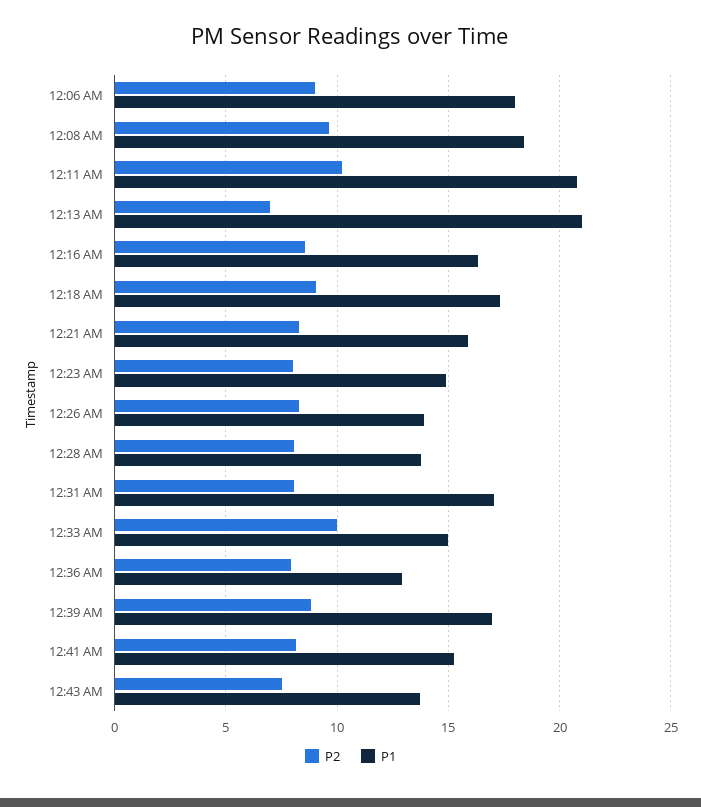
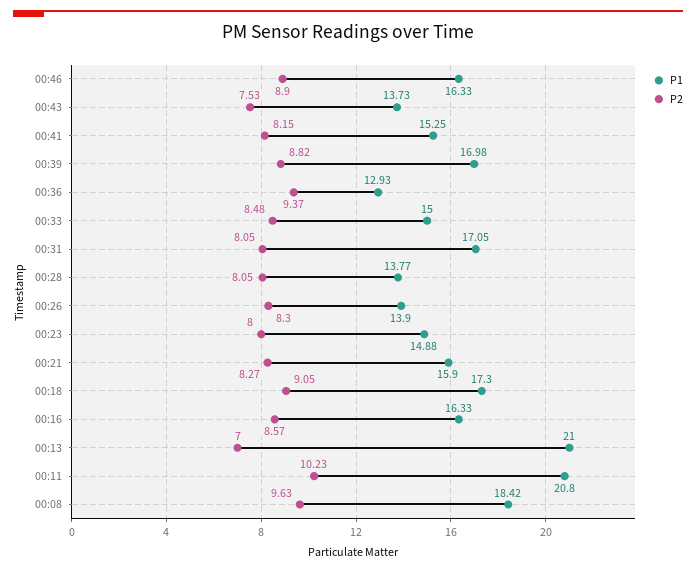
P2, 12:06 AM: 9 -> none
P1, 12:06 AM: 18 -> none
P2, 12:33 AM: 10 -> 8.48
P2, 12:36 AM: 8 -> 9.37
P1, 00:46: none -> 16.33
P2, 00:46: none -> 8.9

